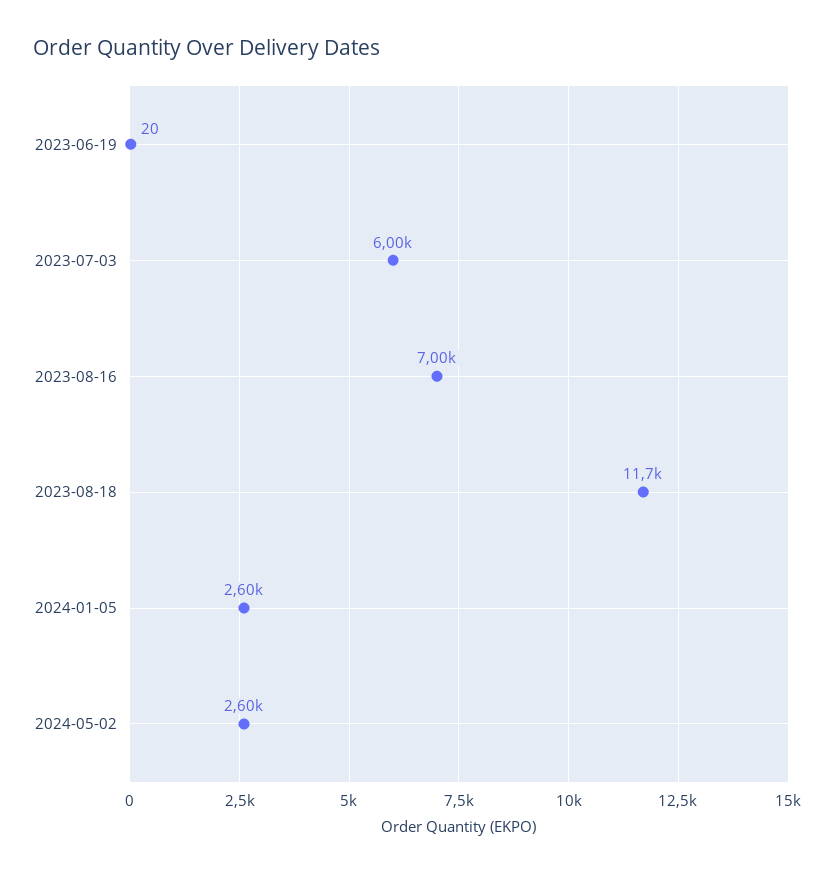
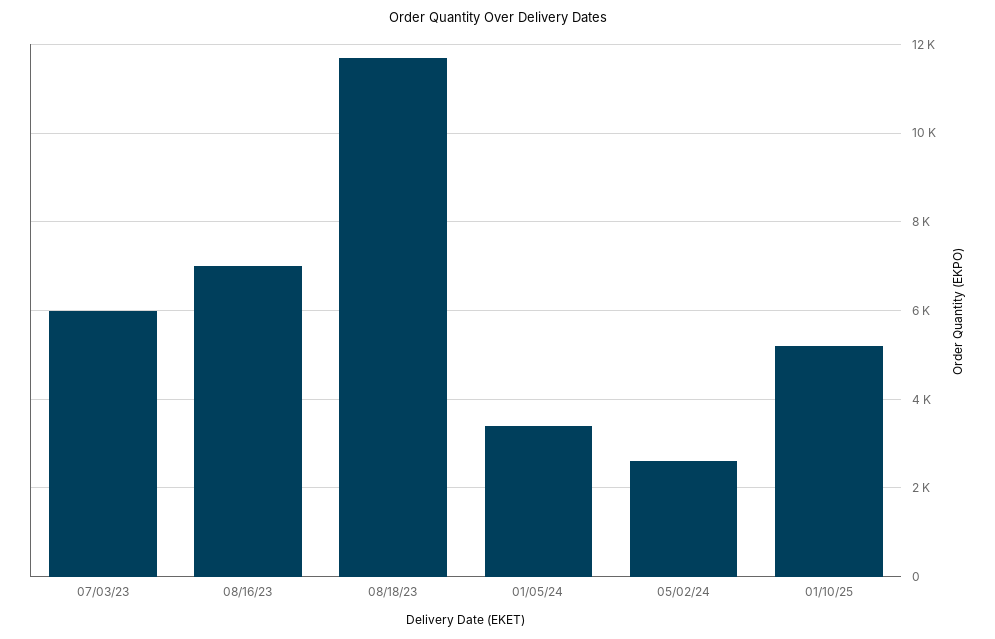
2023-06-19: 20 -> none
2024-01-05: 2600 -> 3400
01/10/25: none -> 5200

